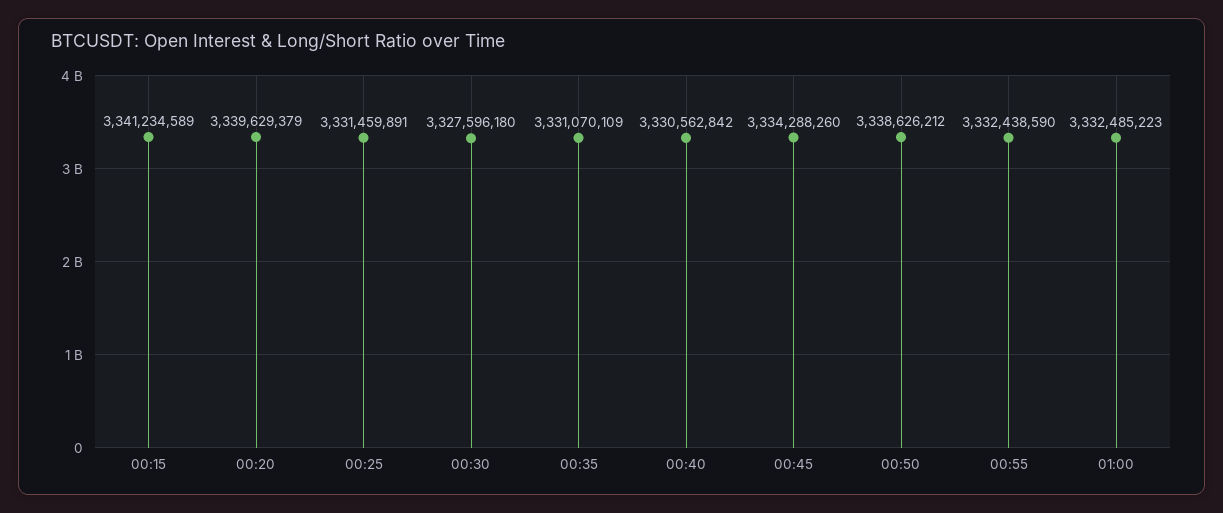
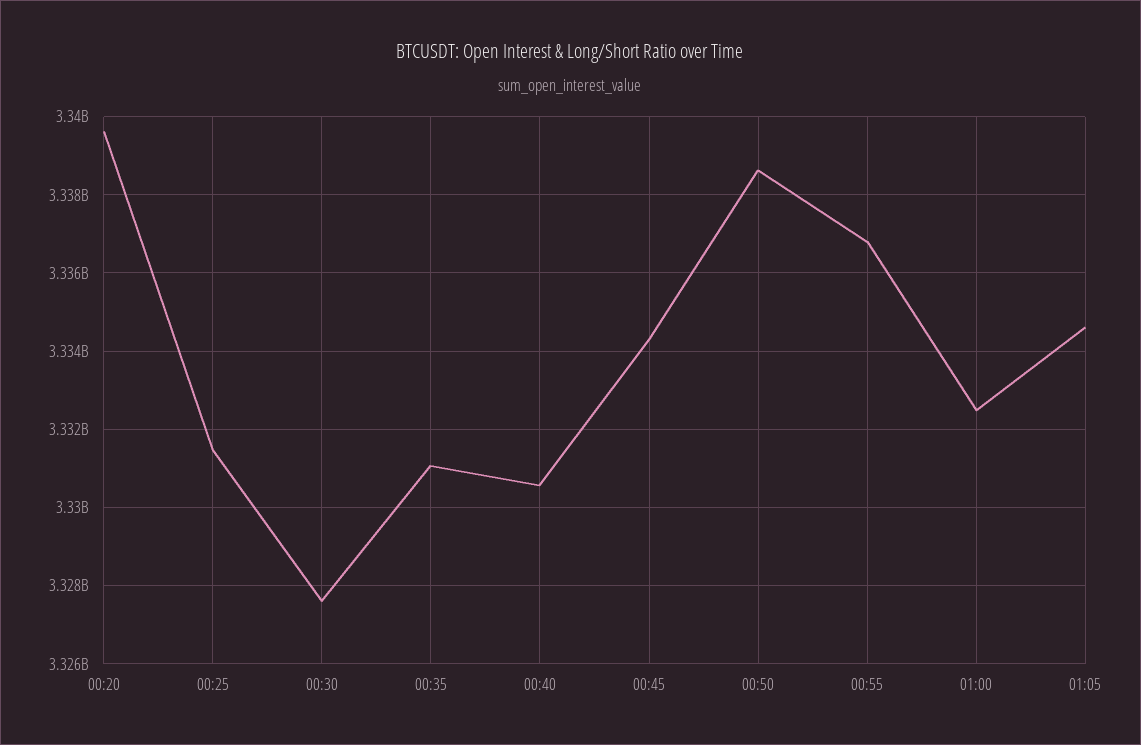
00:15: 3341234589 -> none
00:55: 3332438590 -> 3336800000
01:05: none -> 3334600000

